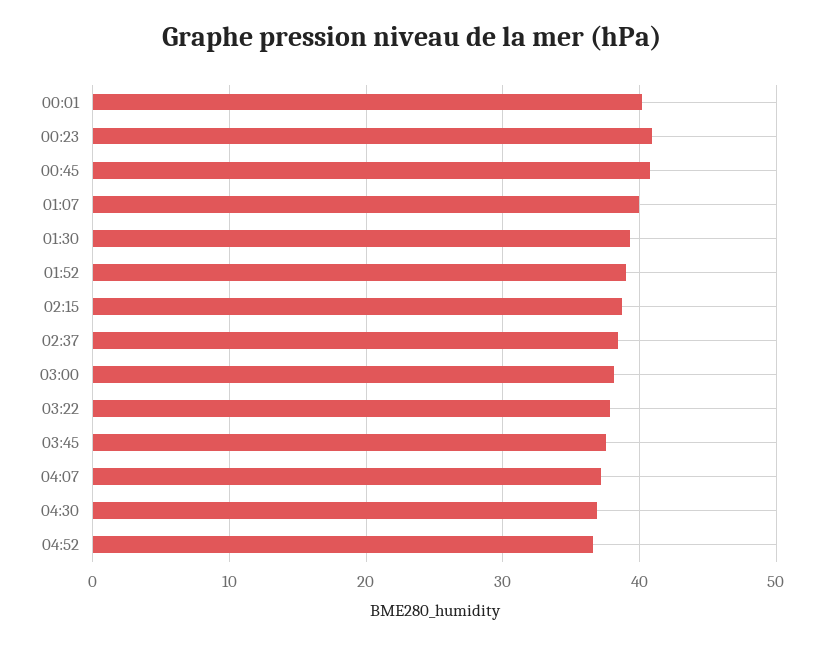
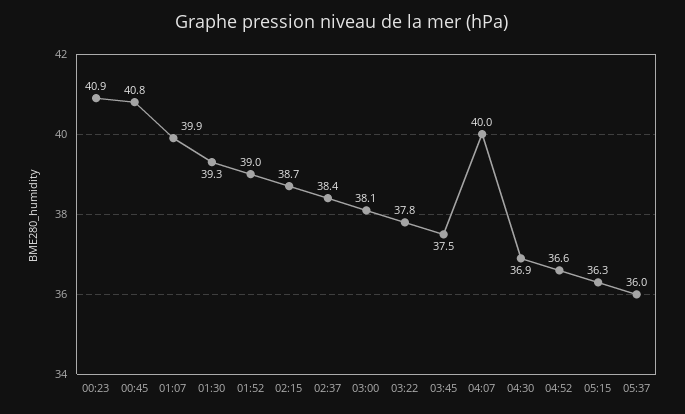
00:01: 40 -> none
04:07: 37 -> 40
05:15: none -> 36.3
05:37: none -> 36

